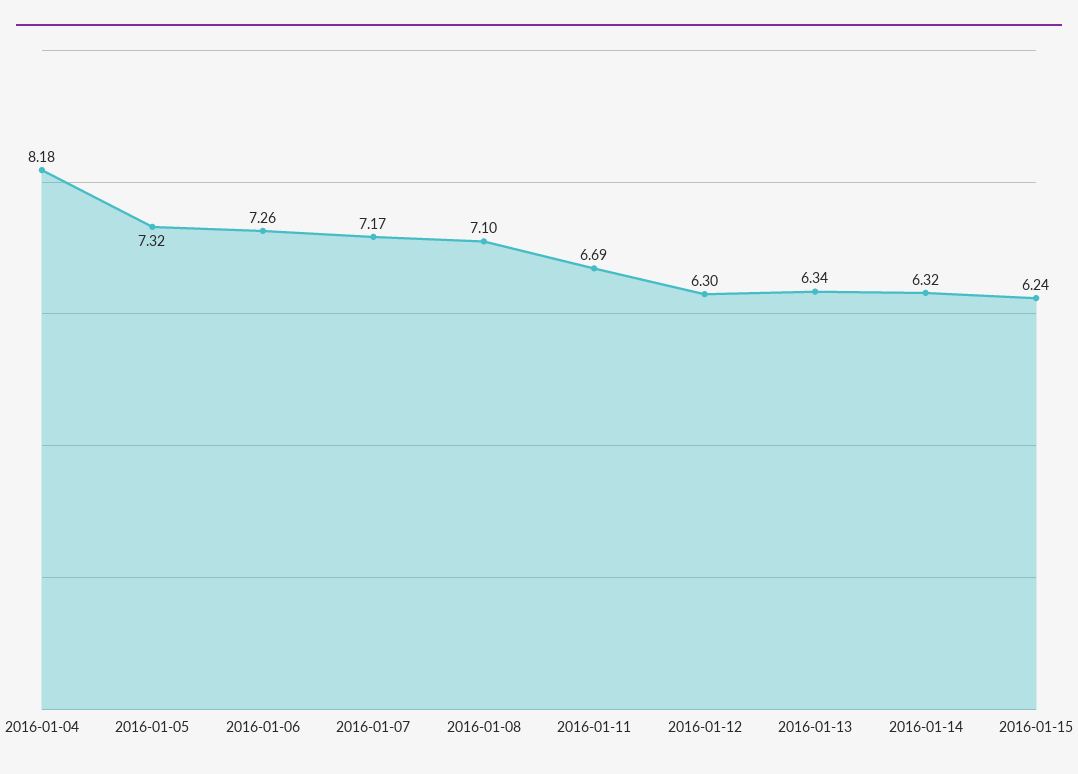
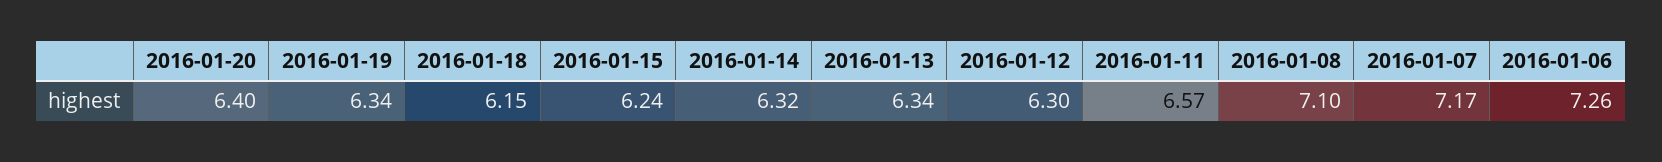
2016-01-04: 8.18 -> none
2016-01-05: 7.32 -> none
2016-01-11: 6.69 -> 6.57
2016-01-20: none -> 6.4
2016-01-19: none -> 6.34
2016-01-18: none -> 6.15

